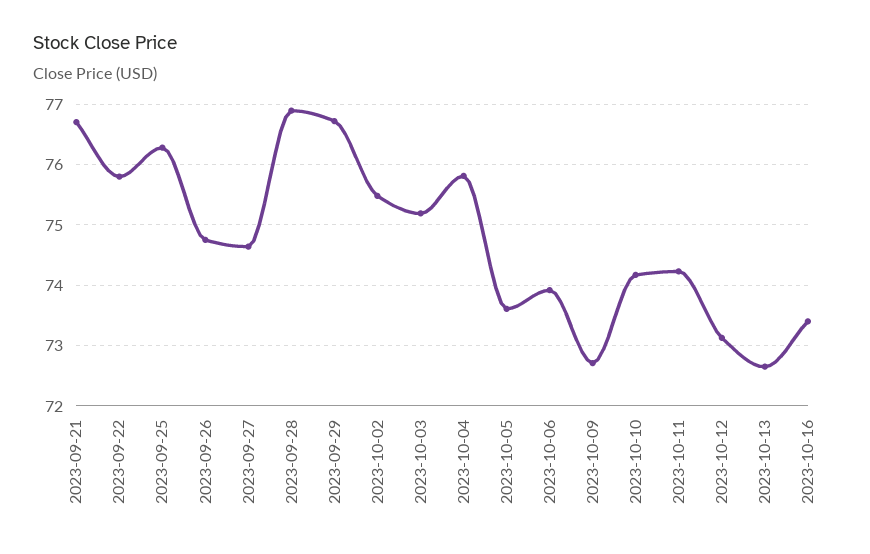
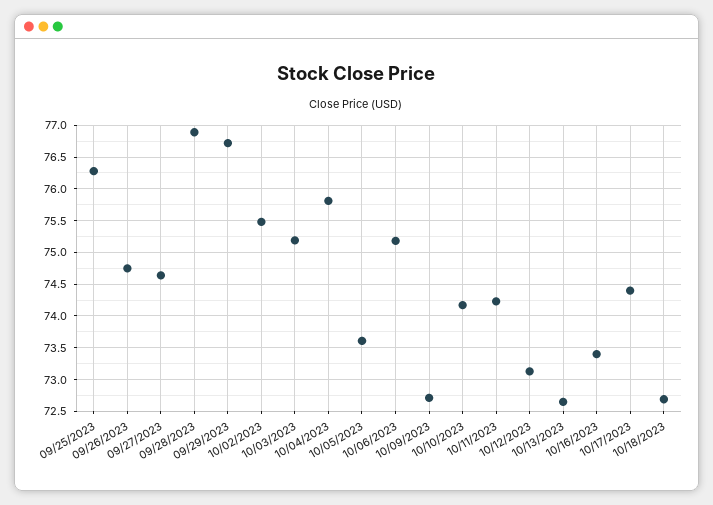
2023-09-21: 76.7 -> none
2023-09-22: 75.8 -> none
2023-10-06: 73.9 -> 75.2
10/17/2023: none -> 74.4
10/18/2023: none -> 72.7

